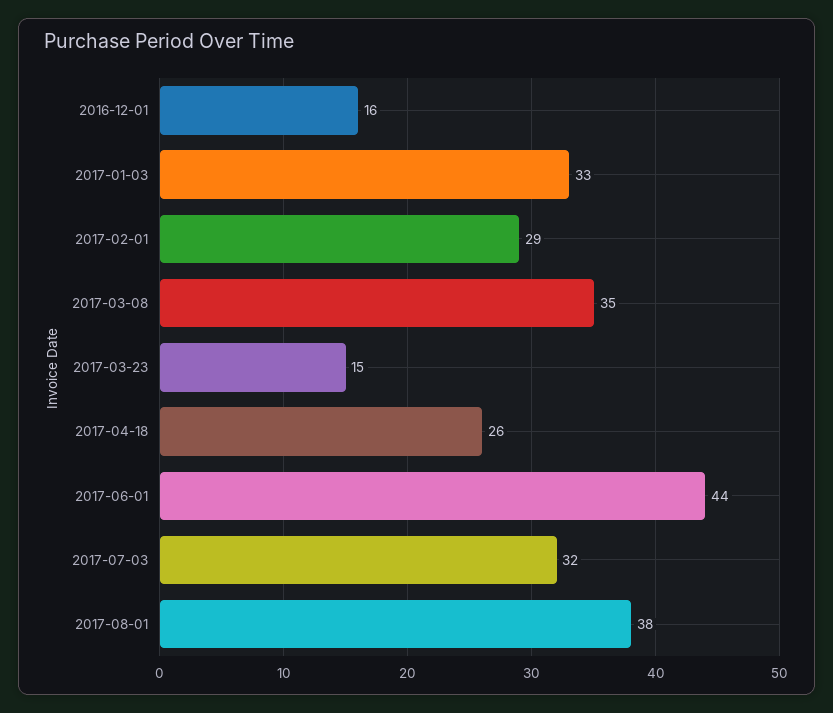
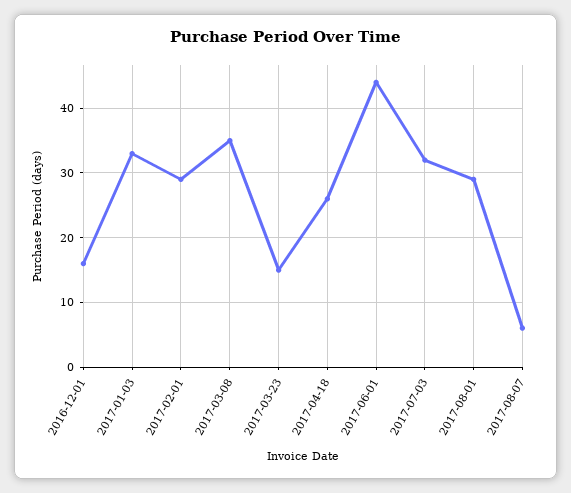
2017-08-01: 38 -> 29
2017-08-07: none -> 6

